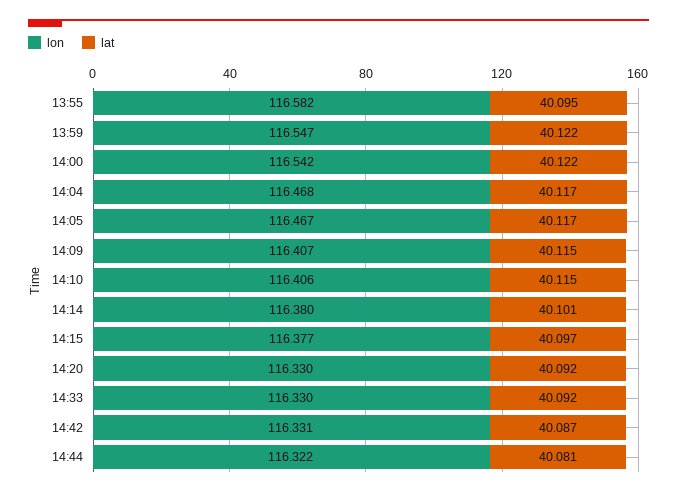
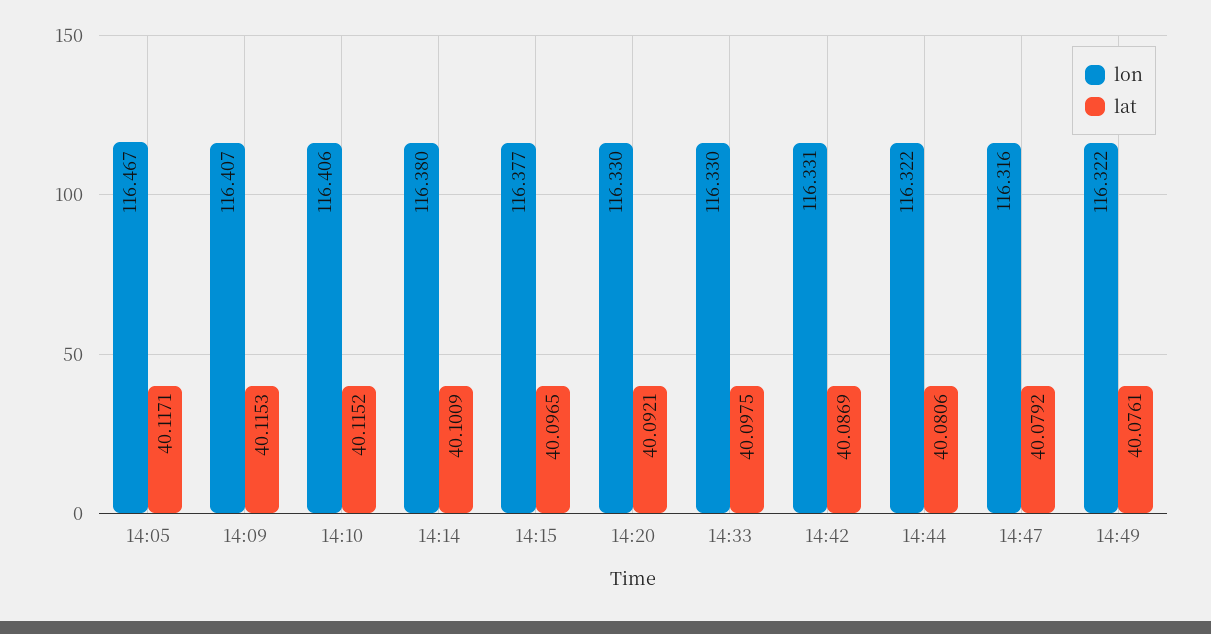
lon, 13:55: 116.582 -> none
lat, 13:55: 40.095 -> none
lon, 13:59: 116.547 -> none
lat, 13:59: 40.122 -> none
lon, 14:00: 116.542 -> none
lat, 14:00: 40.122 -> none
lon, 14:04: 116.468 -> none
lat, 14:04: 40.117 -> none
lat, 14:33: 40.092 -> 40.0975
lon, 14:47: none -> 116.316
lat, 14:47: none -> 40.0792
lon, 14:49: none -> 116.322
lat, 14:49: none -> 40.0761

